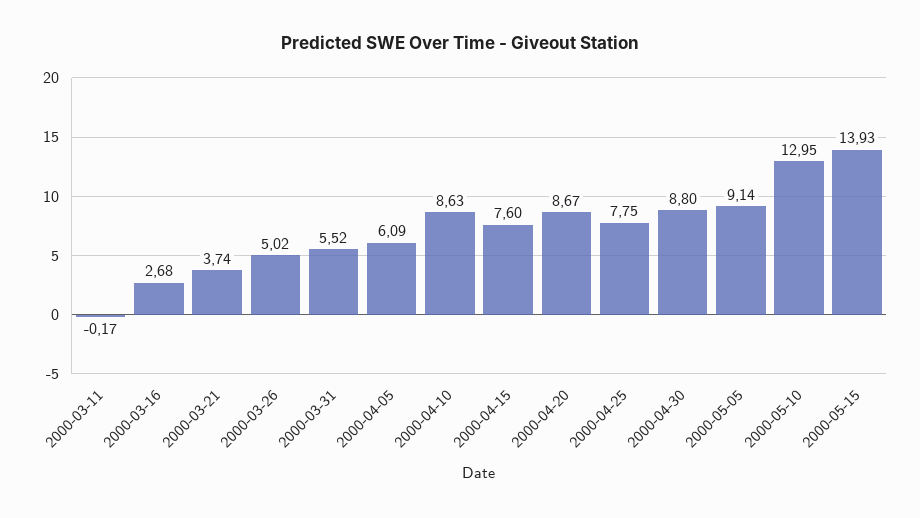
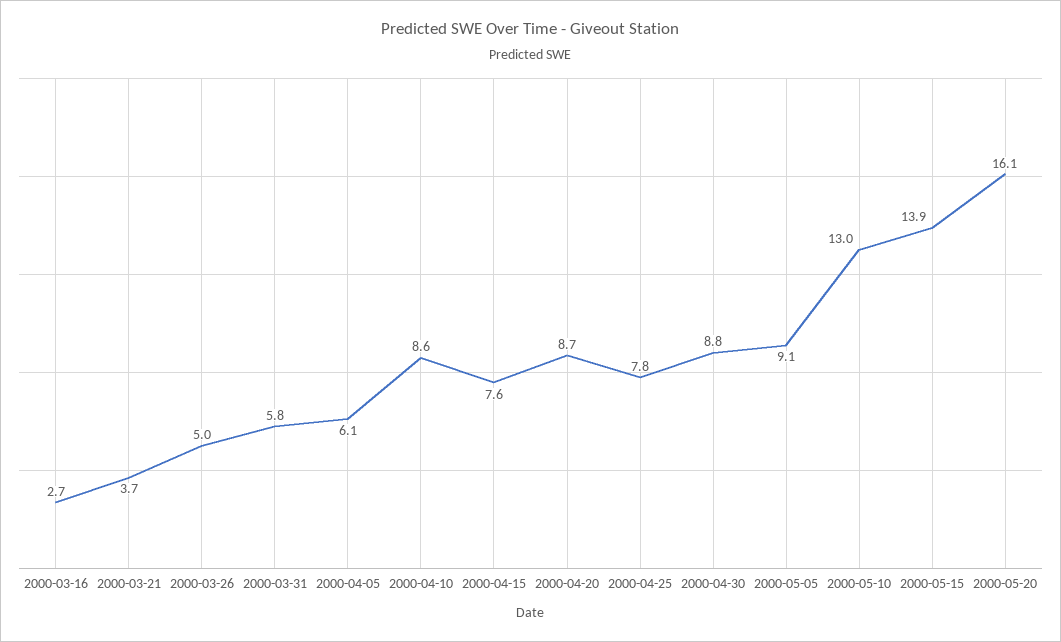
2000-03-11: -0.17 -> none
2000-03-31: 5.52 -> 5.8
2000-05-20: none -> 16.1

